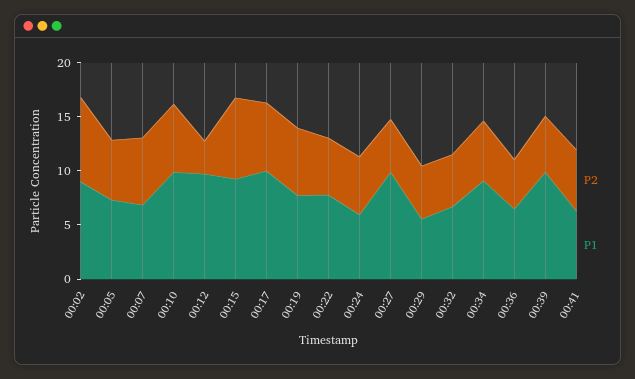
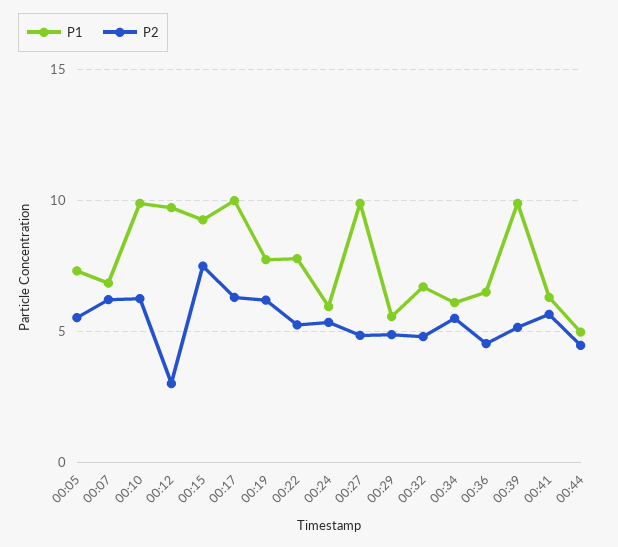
P2, 00:02: 8 -> none
P1, 00:02: 9 -> none
P1, 00:34: 9 -> 6
P1, 00:44: none -> 5
P2, 00:44: none -> 4.5

